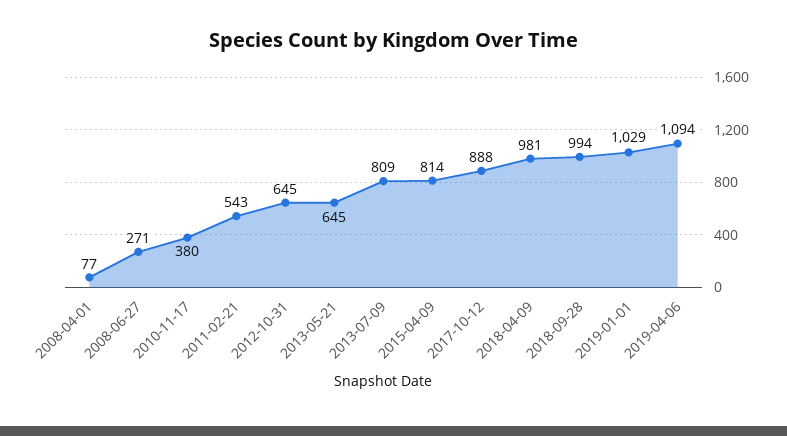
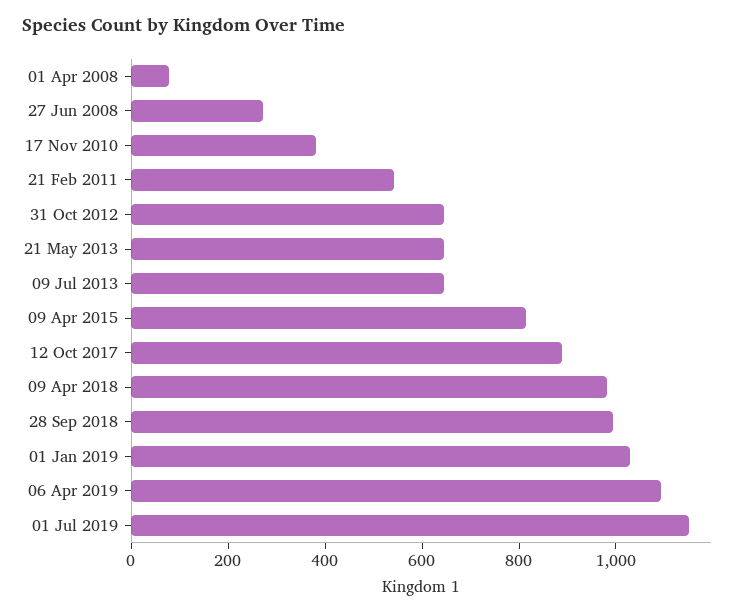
2013-07-09: 809 -> 650
01 Jul 2019: none -> 1150

